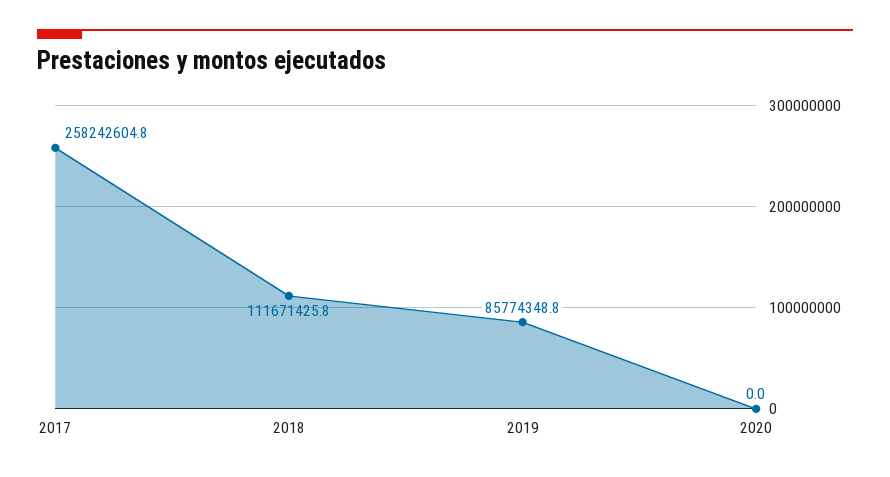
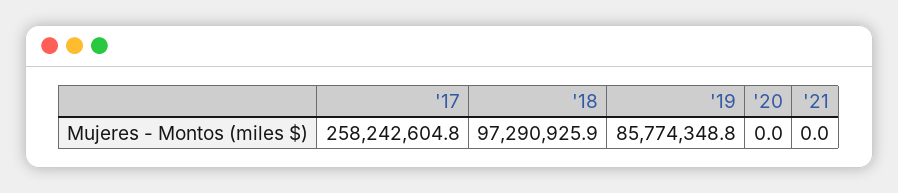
2018: 111671425.8 -> 97290925.9
'21: none -> 0

